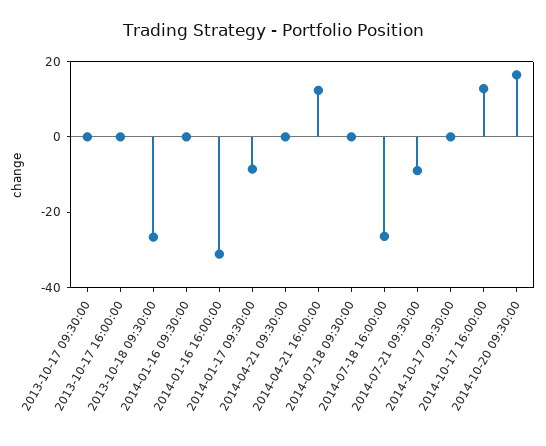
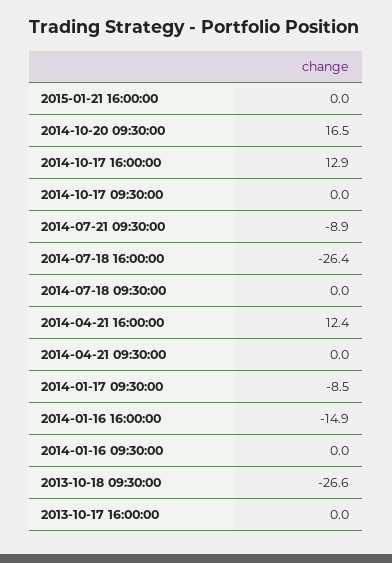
2013-10-17 09:30:00: 0 -> none
2014-01-16 16:00:00: -30 -> -14.9
2015-01-21 16:00:00: none -> 0

